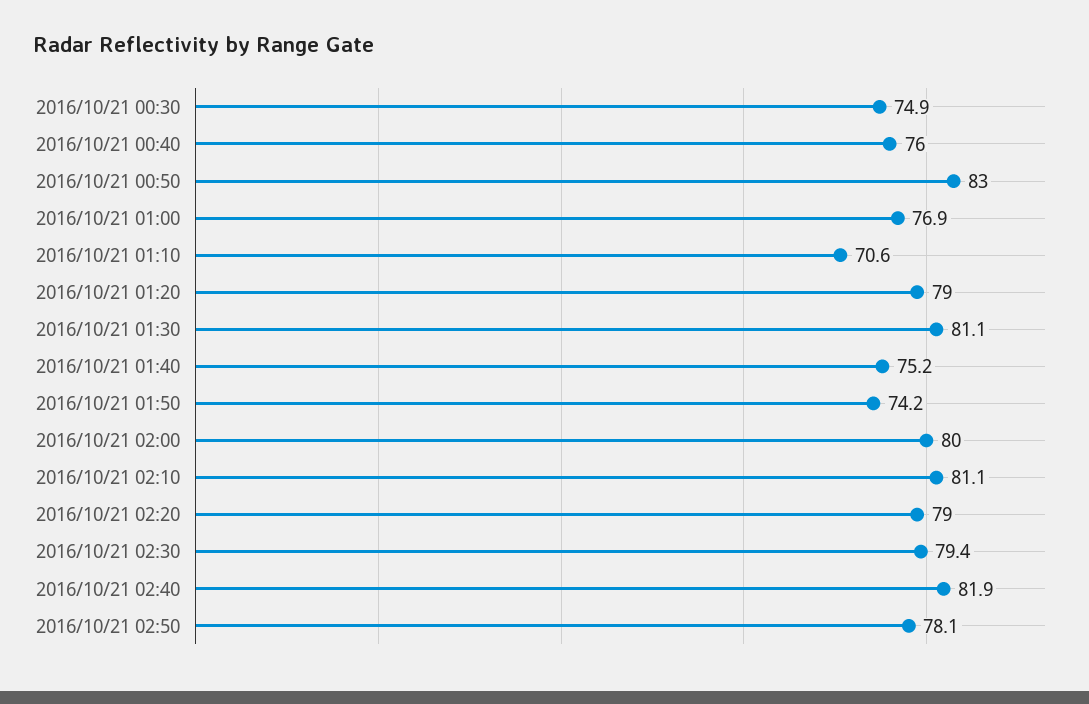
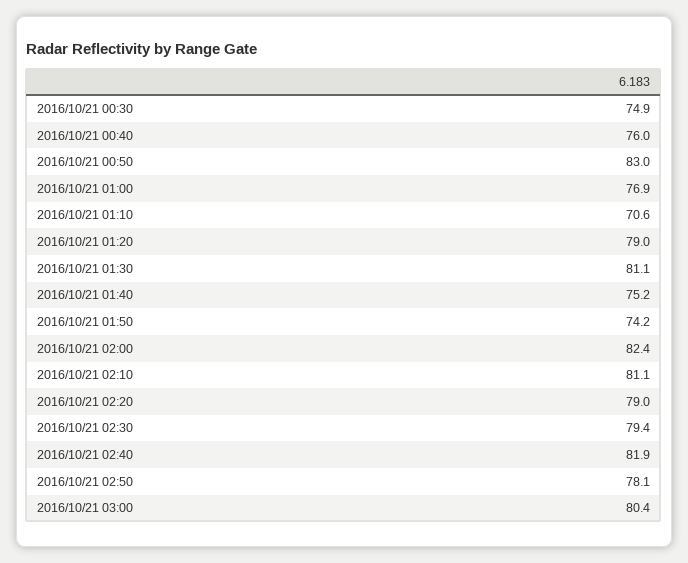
2016/10/21 02:00: 80 -> 82.4
2016/10/21 03:00: none -> 80.4

